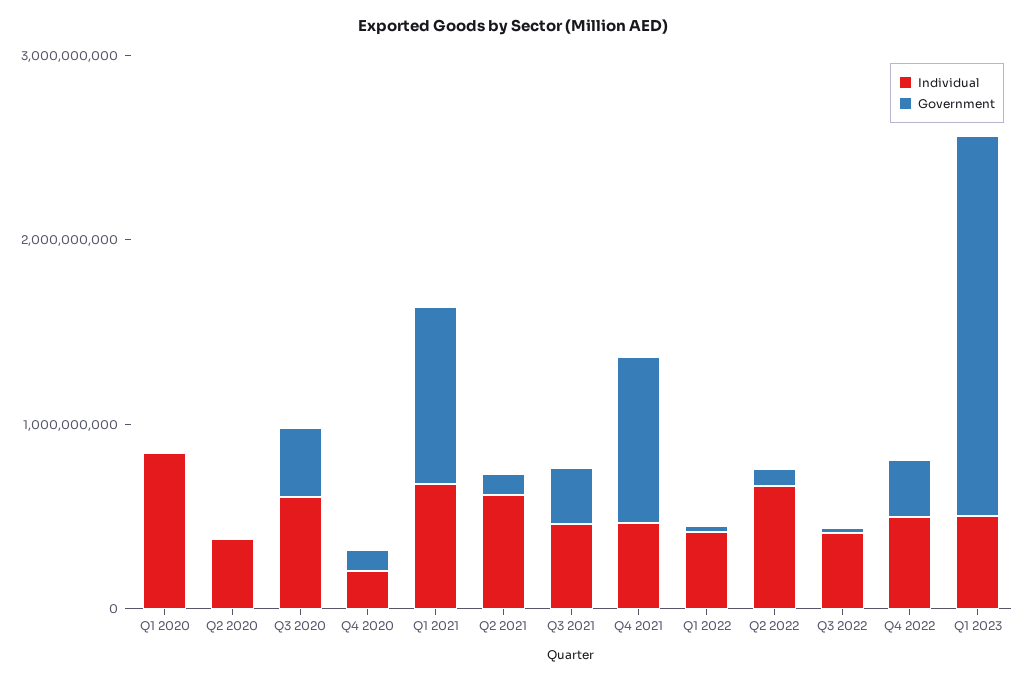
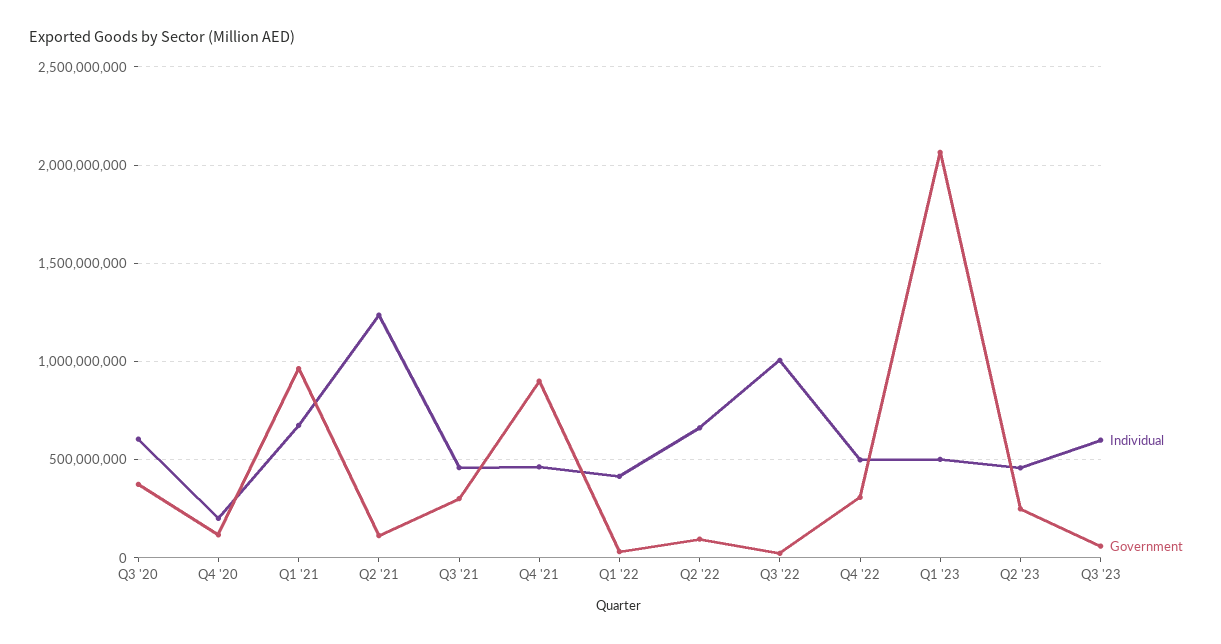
Individual, Q1 2020: 800000000 -> none
Government, Q1 2020: 0 -> none
Individual, Q2 2020: 400000000 -> none
Government, Q2 2020: 0 -> none
Individual, Q2 2021: 600000000 -> 1250000000
Individual, Q3 2022: 400000000 -> 1000000000
Individual, Q2 '23: none -> 450000000
Government, Q2 '23: none -> 250000000
Individual, Q3 '23: none -> 600000000
Government, Q3 '23: none -> 50000000

